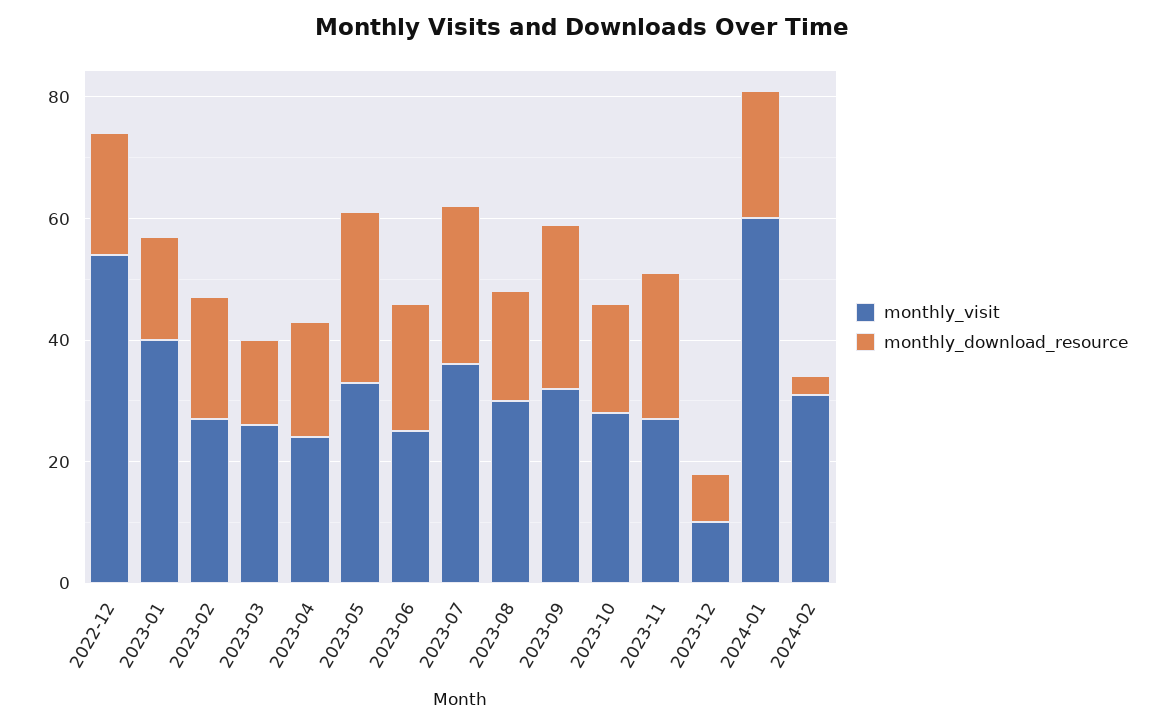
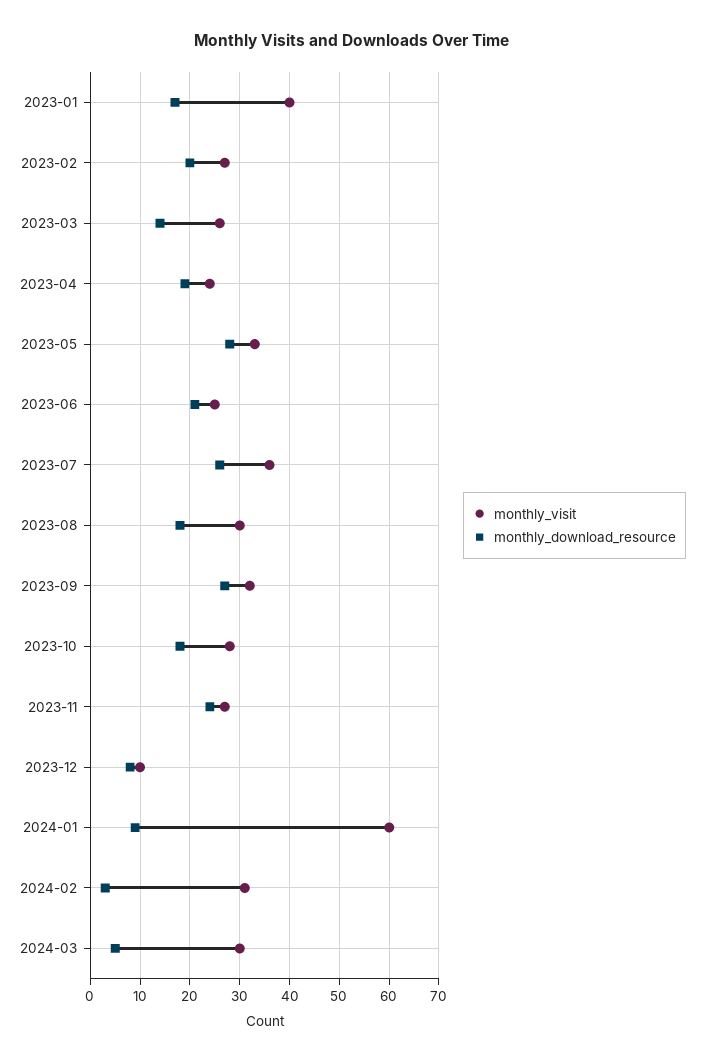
monthly_visit, 2022-12: 55 -> none
monthly_download_resource, 2022-12: 20 -> none
monthly_download_resource, 2024-01: 20 -> 10
monthly_visit, 2024-03: none -> 30
monthly_download_resource, 2024-03: none -> 5

